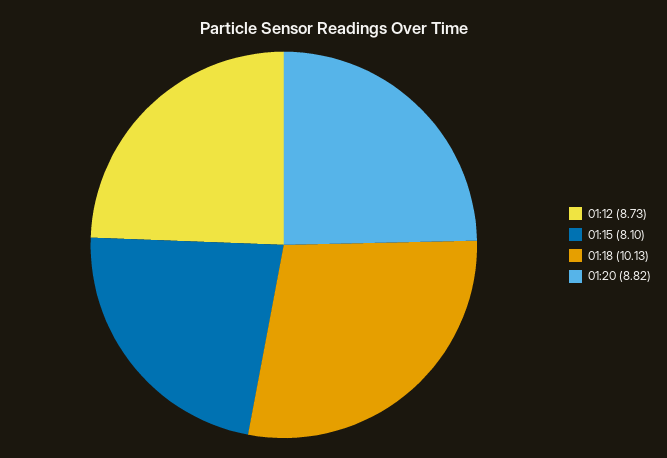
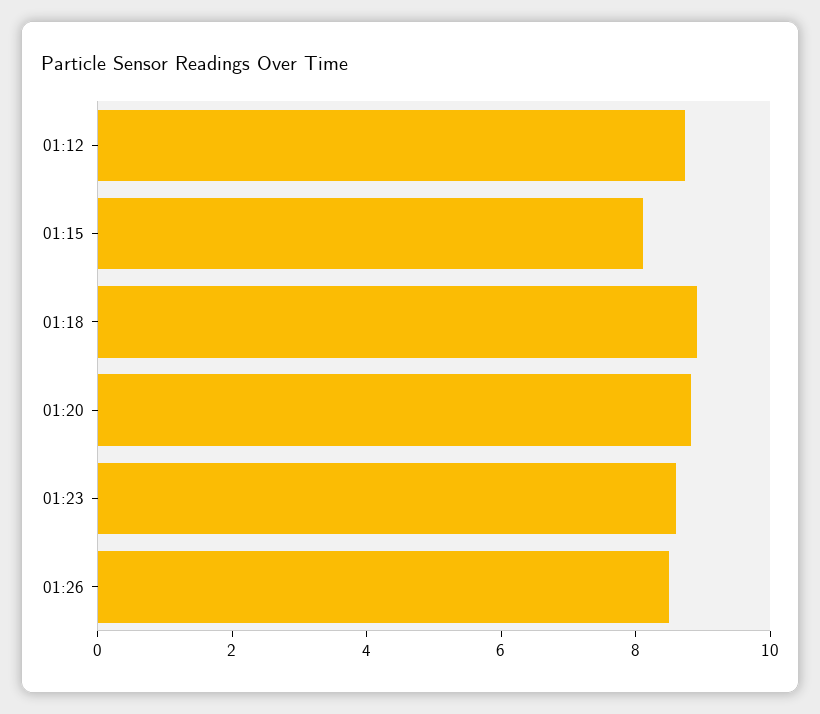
01:18: 10.13 -> 9
01:23: none -> 8.5
01:26: none -> 8.5

